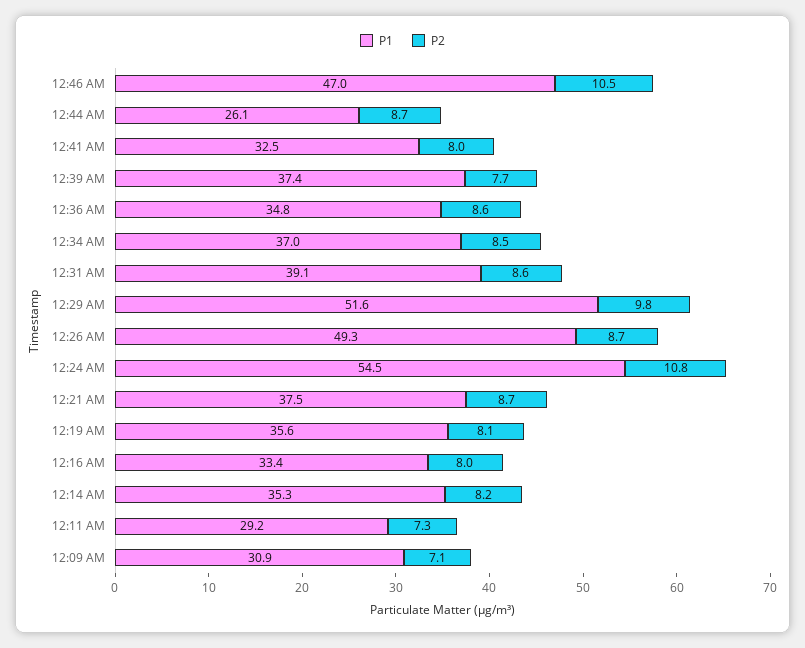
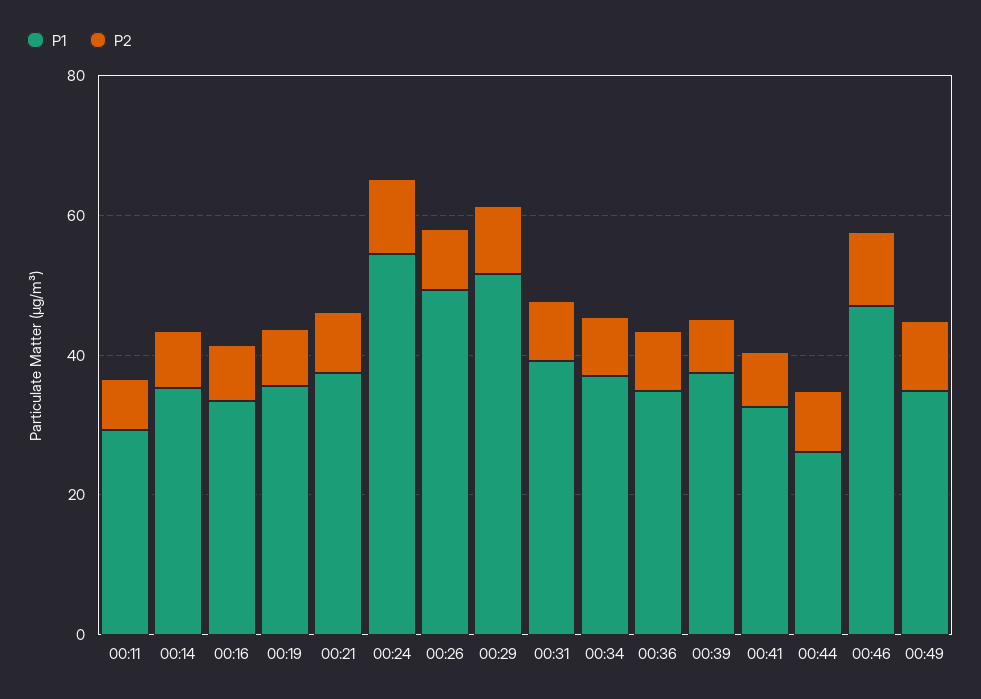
P1, 12:09 AM: 30.9 -> none
P2, 12:09 AM: 7.1 -> none
P1, 00:49: none -> 35
P2, 00:49: none -> 10

